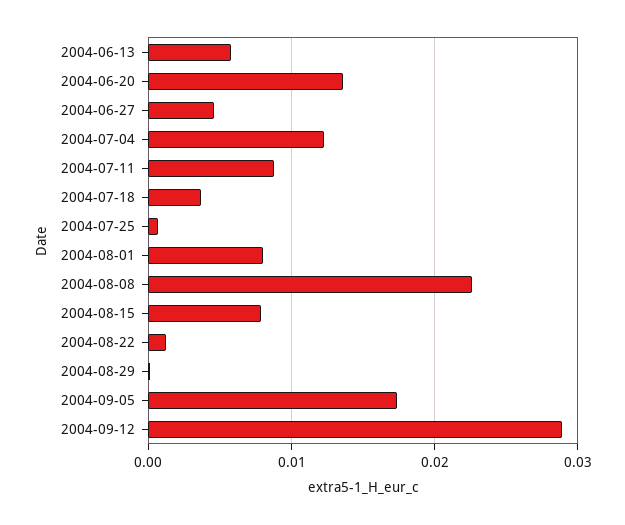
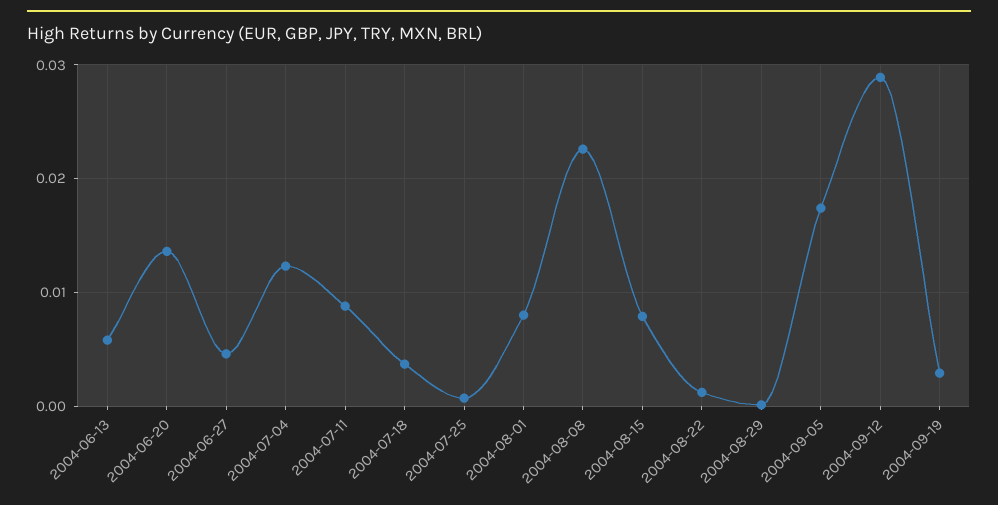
2004-09-19: none -> 0.003

